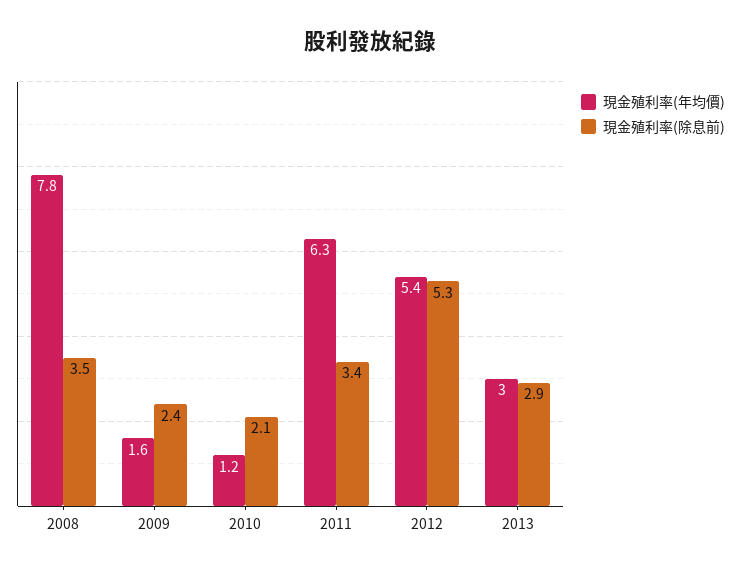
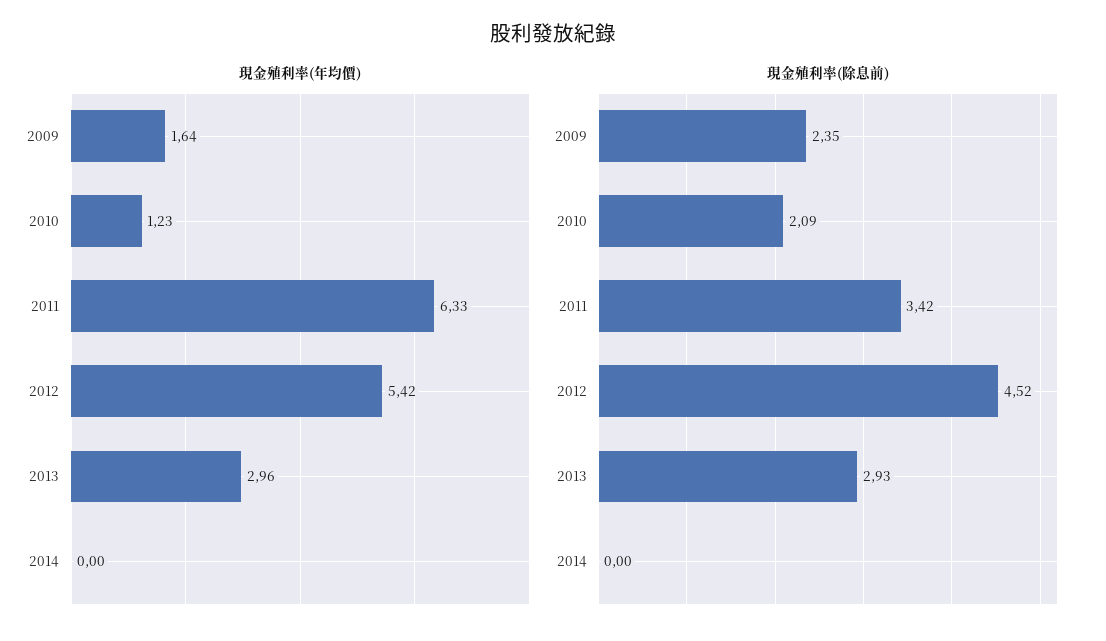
現金殖利率(年均價), 2008: 7.8 -> none
現金殖利率(除息前), 2008: 3.5 -> none
現金殖利率(除息前), 2012: 5.3 -> 4.52
現金殖利率(年均價), 2014: none -> 0
現金殖利率(除息前), 2014: none -> 0

